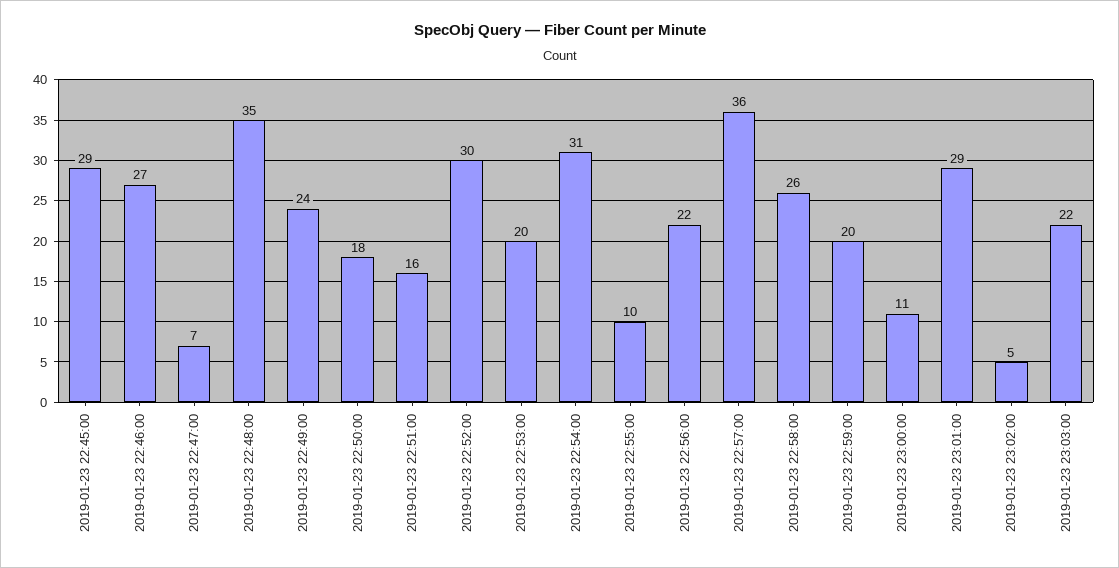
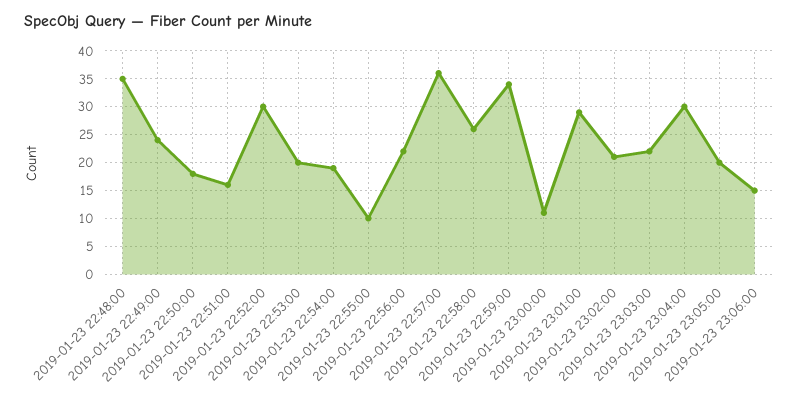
2019-01-23 22:45:00: 29 -> none
2019-01-23 22:46:00: 27 -> none
2019-01-23 22:47:00: 7 -> none
2019-01-23 22:54:00: 31 -> 20
2019-01-23 22:59:00: 20 -> 35
2019-01-23 23:02:00: 5 -> 20
2019-01-23 23:04:00: none -> 30
2019-01-23 23:05:00: none -> 20
2019-01-23 23:06:00: none -> 15

